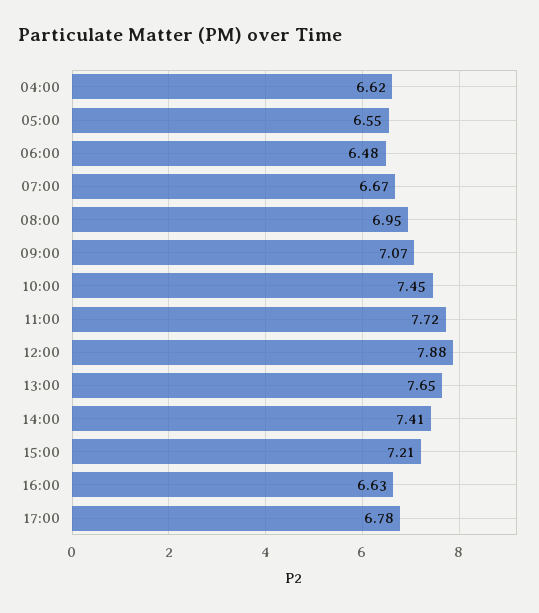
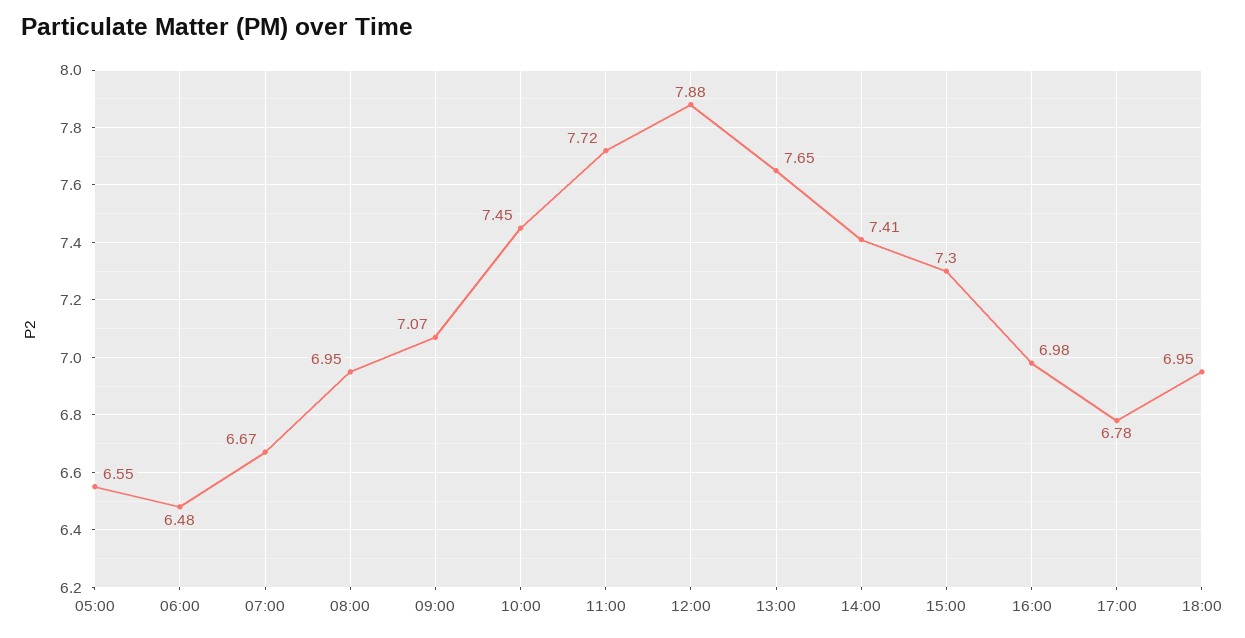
04:00: 6.62 -> none
15:00: 7.21 -> 7.3
16:00: 6.63 -> 6.98
18:00: none -> 6.95

